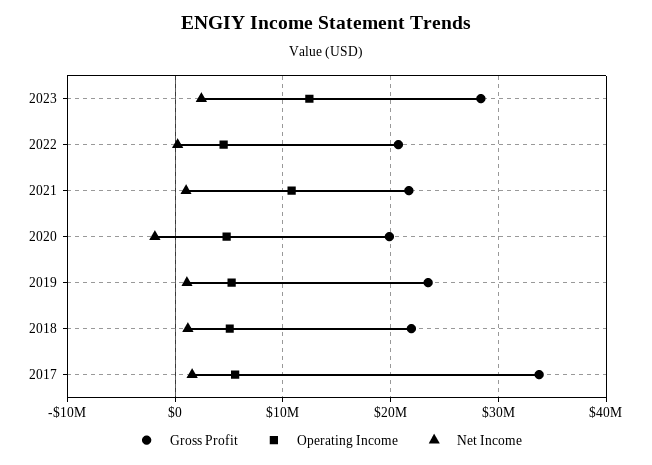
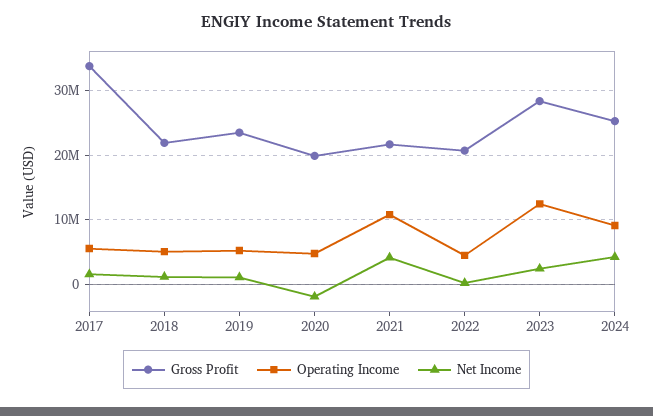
Net Income, 2021: 1000000 -> 4000000
Gross Profit, 2024: none -> 25000000
Operating Income, 2024: none -> 9000000
Net Income, 2024: none -> 4000000

